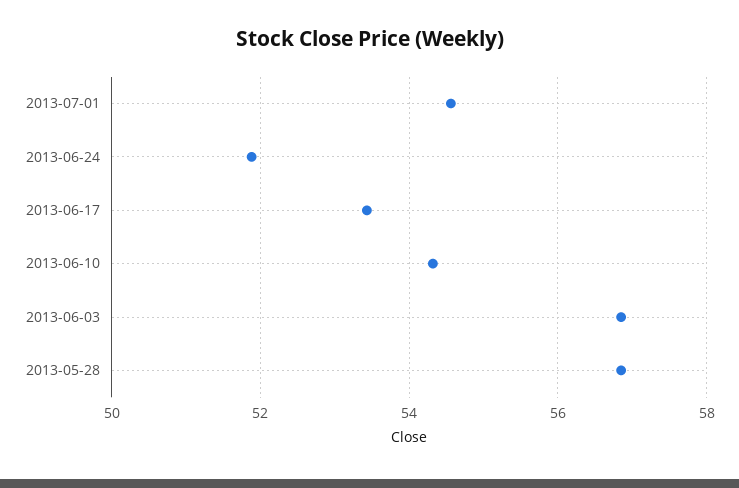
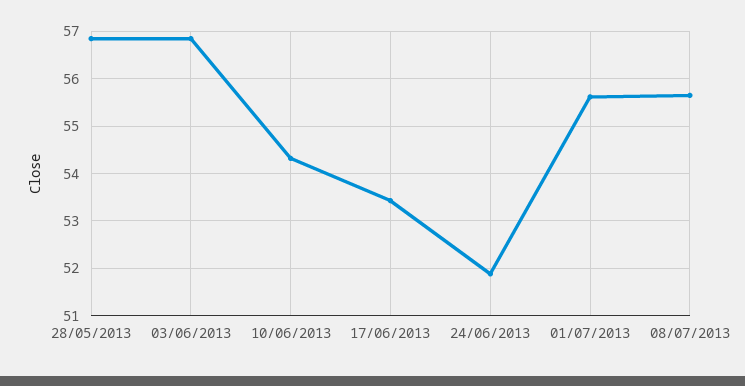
2013-07-01: 54.6 -> 55.6
08/07/2013: none -> 55.6

